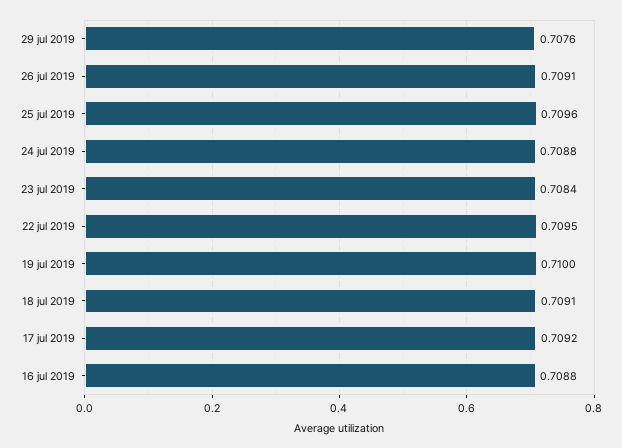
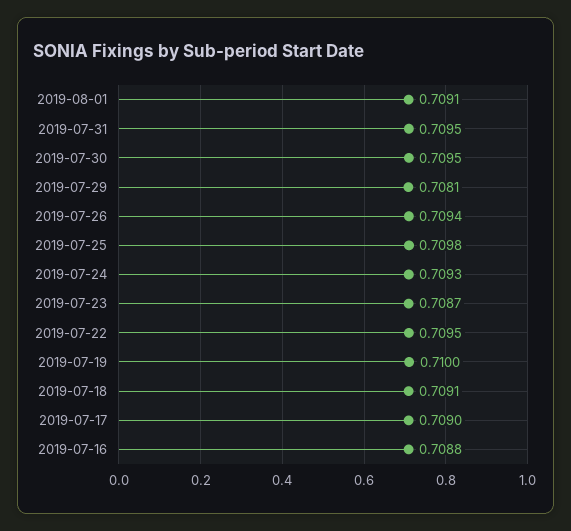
29 jul 2019: 0.7076 -> 0.7081
26 jul 2019: 0.7091 -> 0.7094
25 jul 2019: 0.7096 -> 0.7098
24 jul 2019: 0.7088 -> 0.7093
23 jul 2019: 0.7084 -> 0.7087
17 jul 2019: 0.7092 -> 0.709
2019-08-01: none -> 0.7091
2019-07-31: none -> 0.7095
2019-07-30: none -> 0.7095

